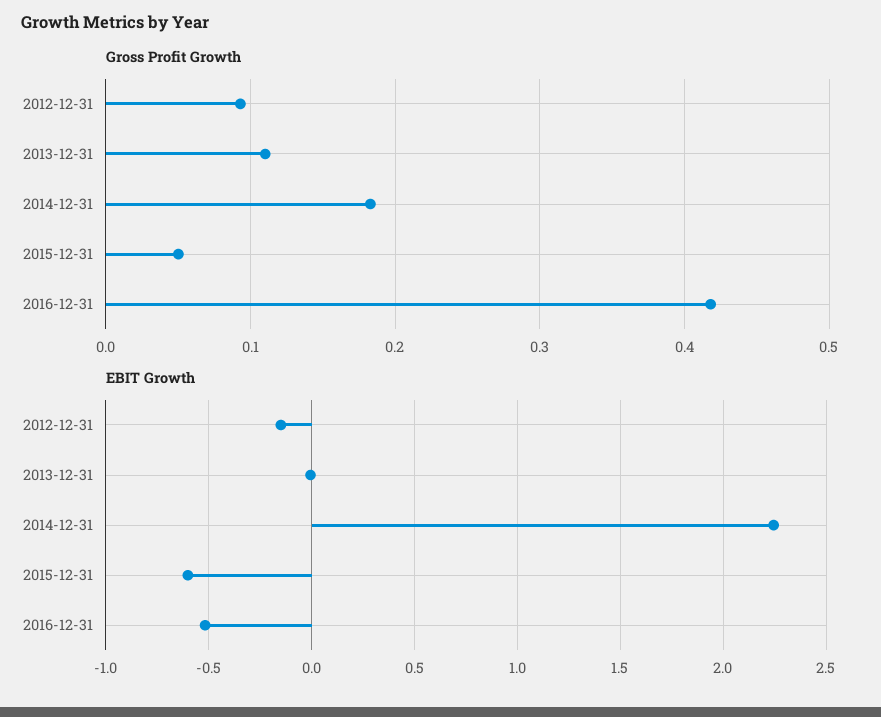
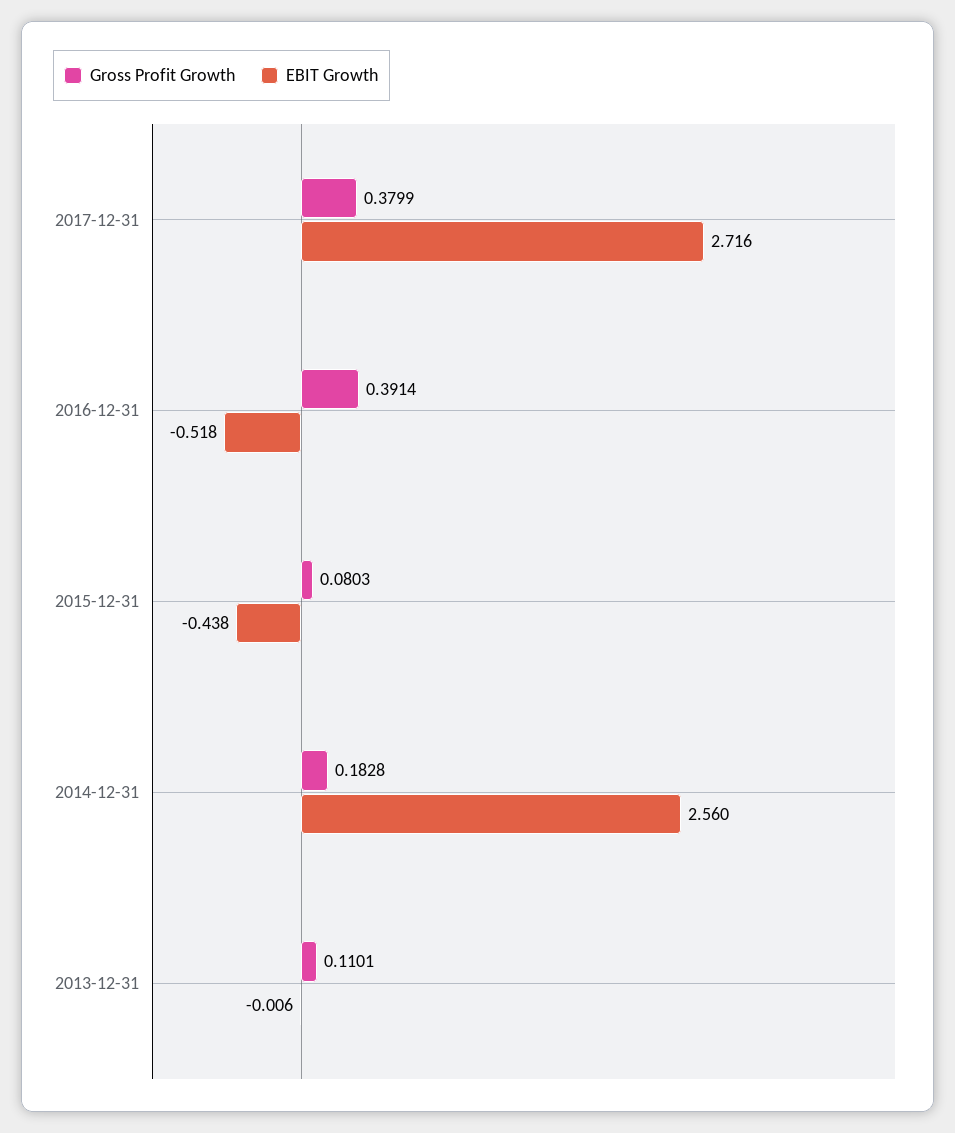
Gross Profit Growth, 2012-12-31: 0.09 -> none
Gross Profit Growth, 2015-12-31: 0.05 -> 0.0803
Gross Profit Growth, 2016-12-31: 0.42 -> 0.3914
EBIT Growth, 2012-12-31: -0.15 -> none
EBIT Growth, 2014-12-31: 2.25 -> 2.56
EBIT Growth, 2015-12-31: -0.6 -> -0.438
Gross Profit Growth, 2017-12-31: none -> 0.3799
EBIT Growth, 2017-12-31: none -> 2.716

